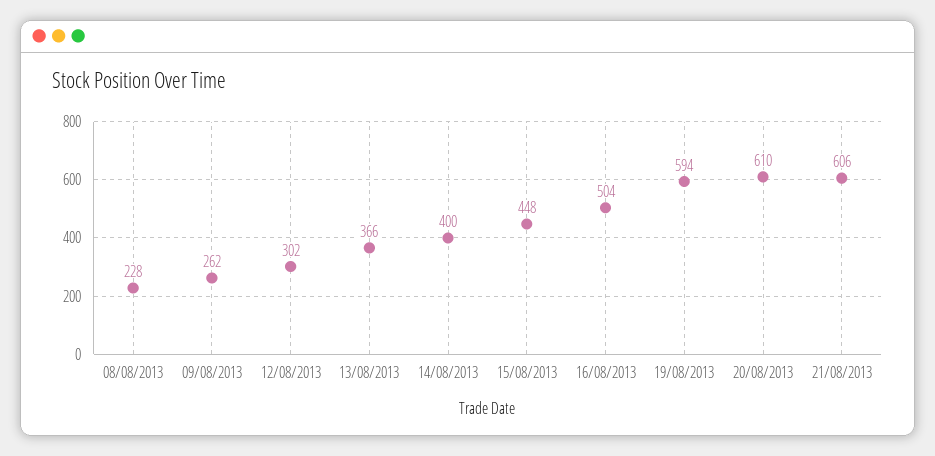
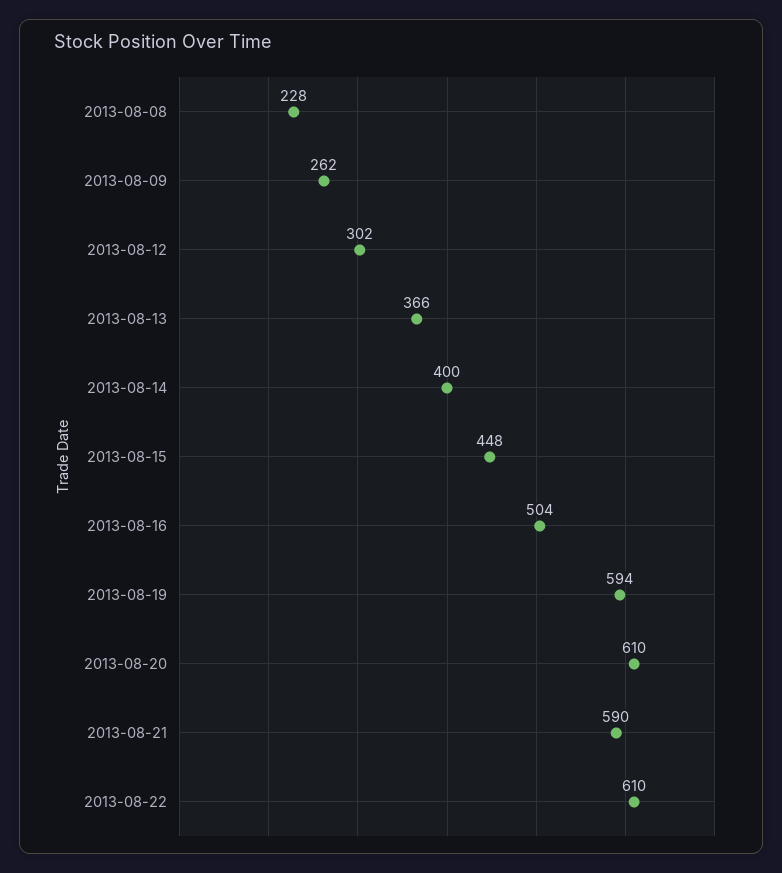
21/08/2013: 606 -> 590
2013-08-22: none -> 610

